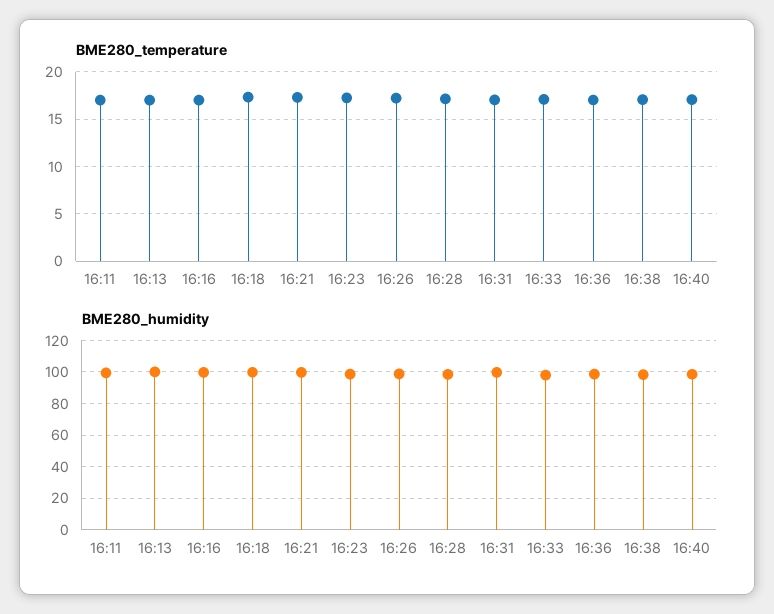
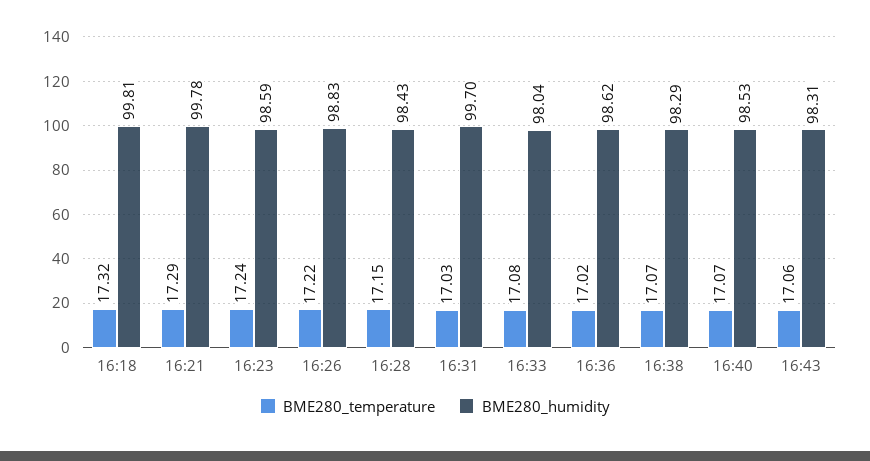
BME280_temperature, 16:11: 17 -> none
BME280_temperature, 16:13: 17 -> none
BME280_temperature, 16:16: 17 -> none
BME280_humidity, 16:11: 100 -> none
BME280_humidity, 16:13: 100 -> none
BME280_humidity, 16:16: 100 -> none
BME280_temperature, 16:43: none -> 17.06
BME280_humidity, 16:43: none -> 98.31

